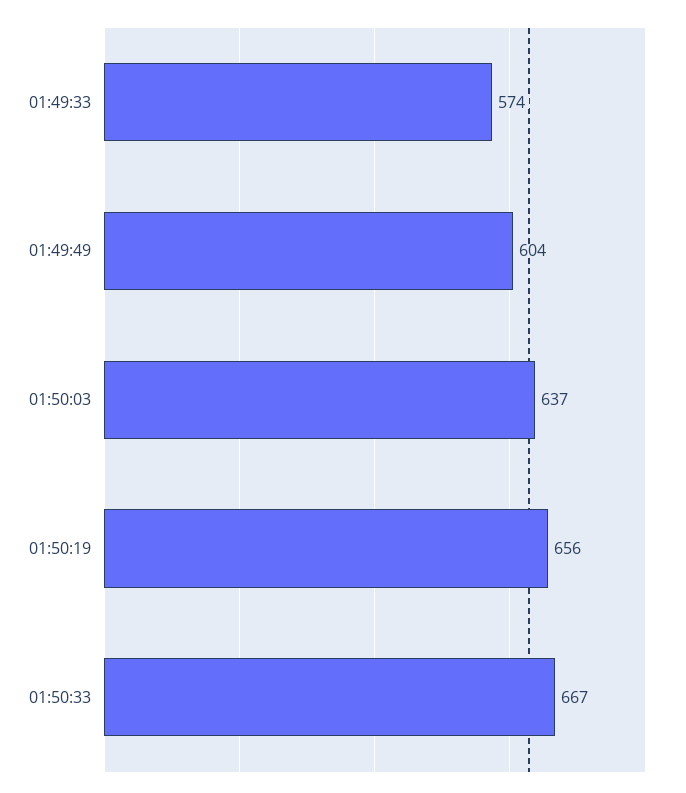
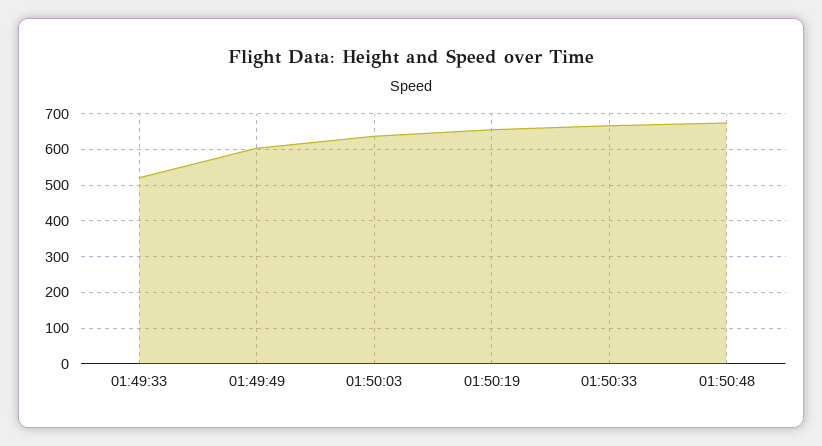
01:49:33: 574 -> 520
01:50:48: none -> 680

